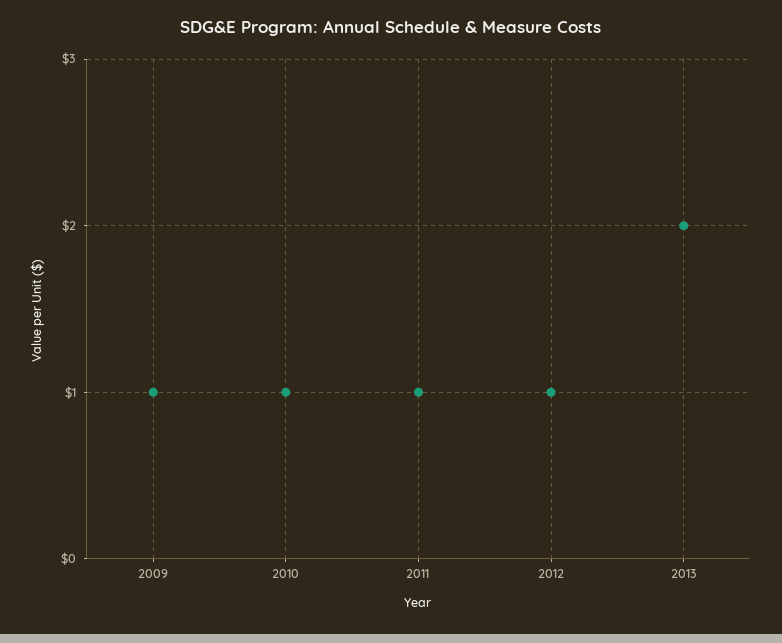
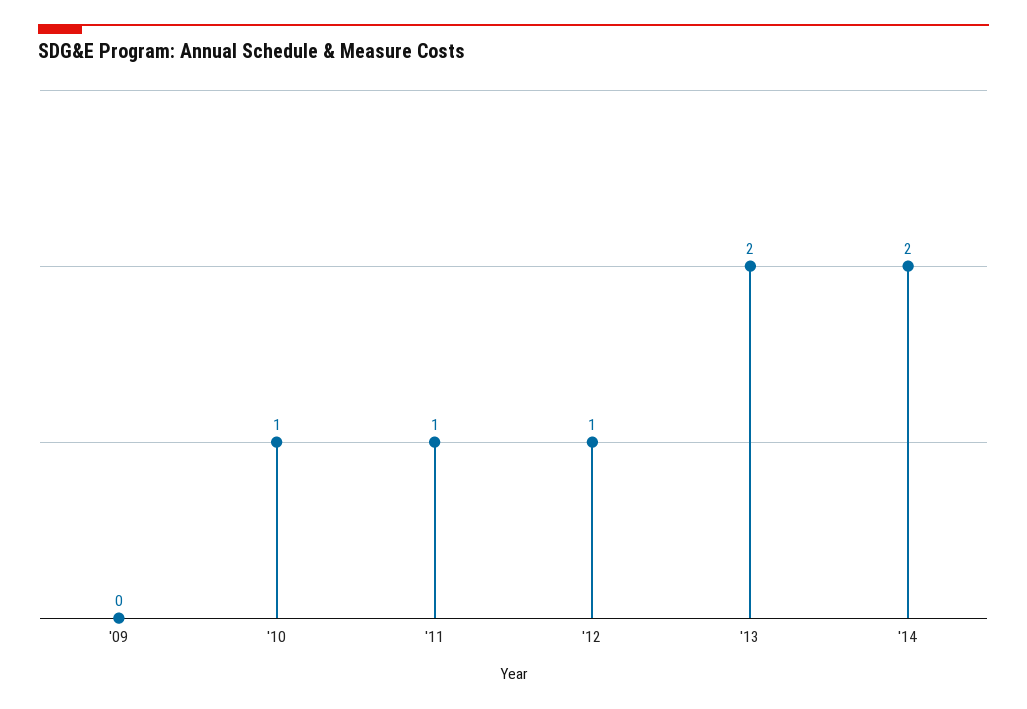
2009: 1 -> 0
'14: none -> 2

